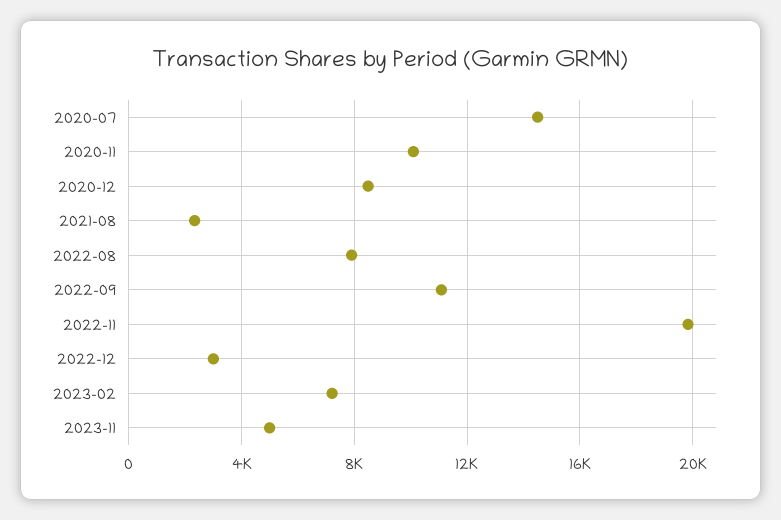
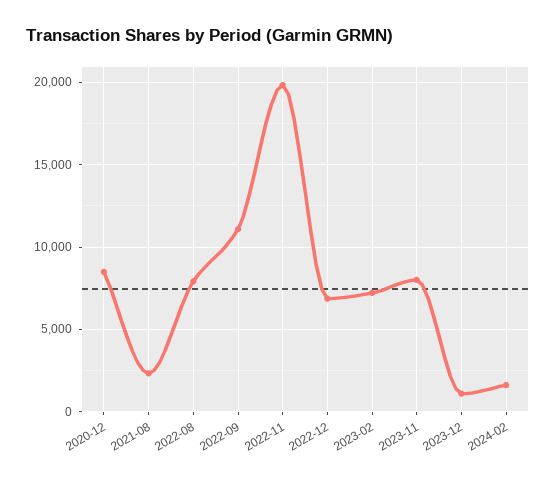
2020-07: 14500 -> none
2020-11: 10000 -> none
2022-12: 3000 -> 7000
2023-11: 5000 -> 8000
2023-12: none -> 1000
2024-02: none -> 1500

